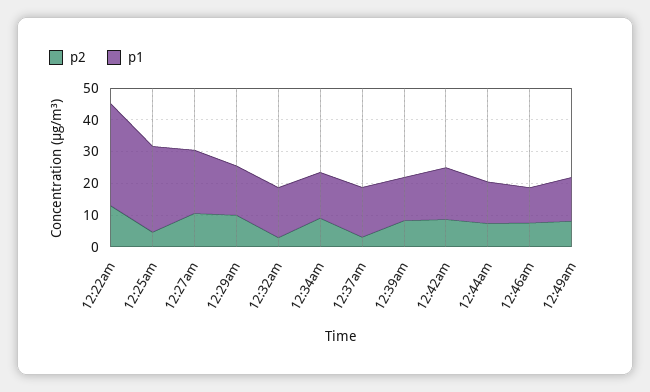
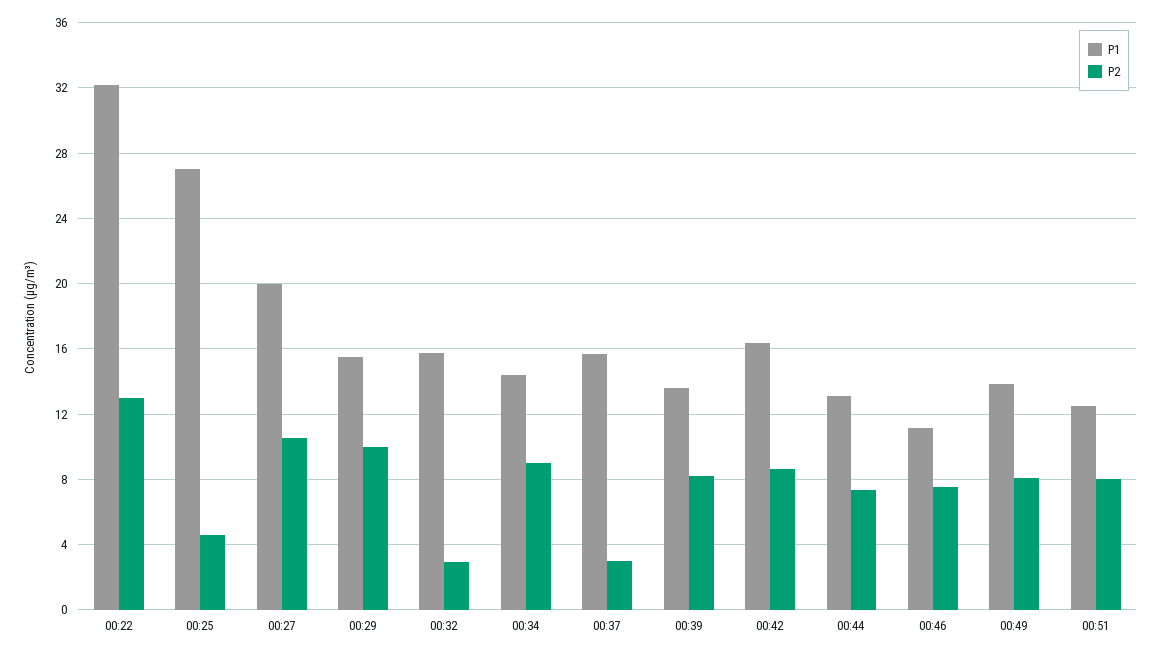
p1, 00:51: none -> 12.5
p2, 00:51: none -> 8

